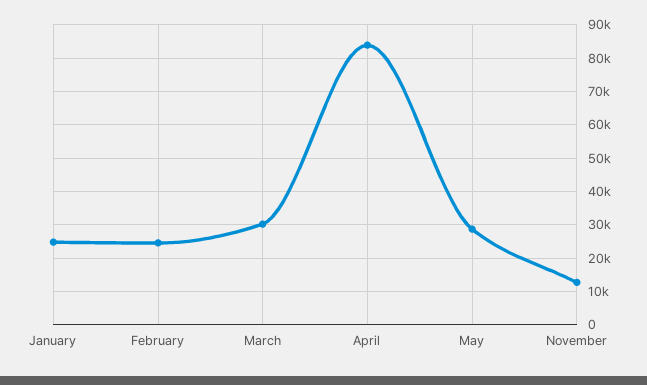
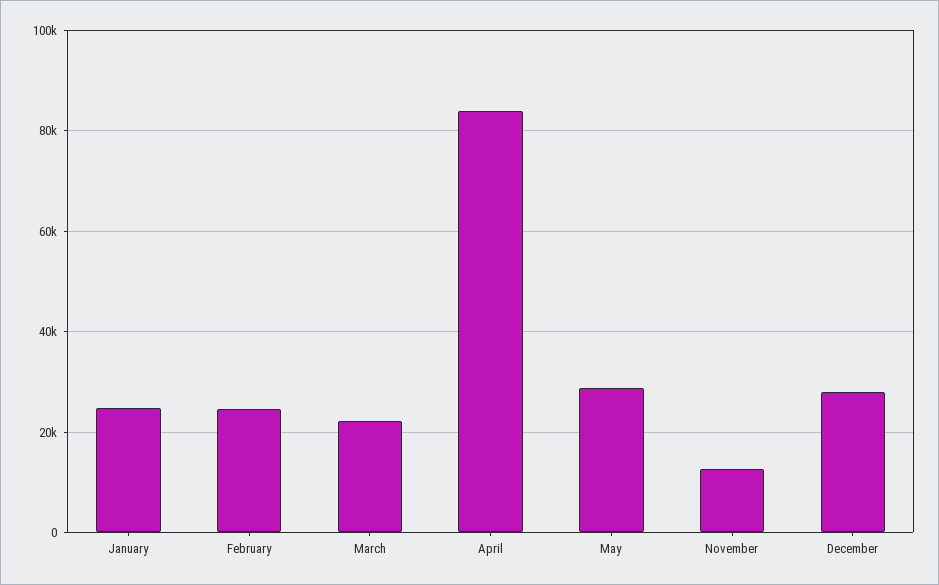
March: 30000 -> 22000
December: none -> 28000

